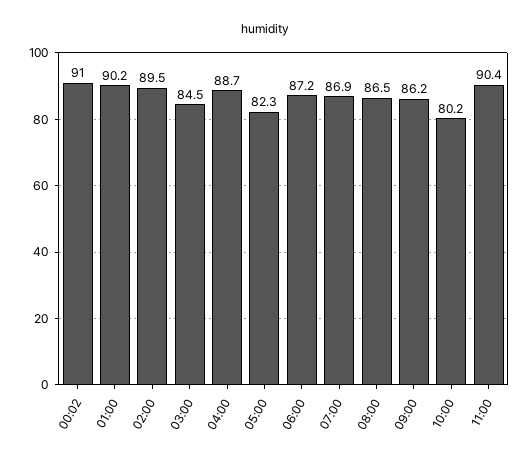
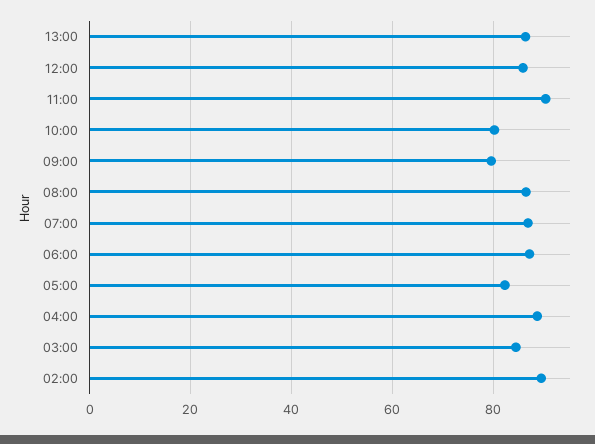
00:02: 91 -> none
01:00: 90.2 -> none
09:00: 86.2 -> 80
13:00: none -> 86
12:00: none -> 86

